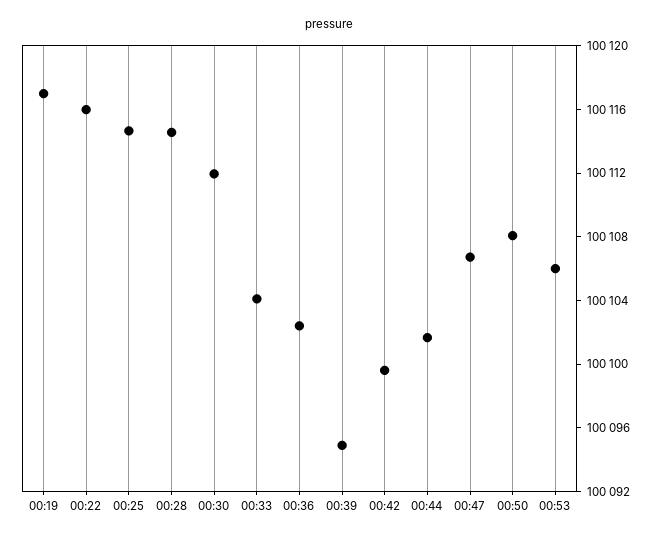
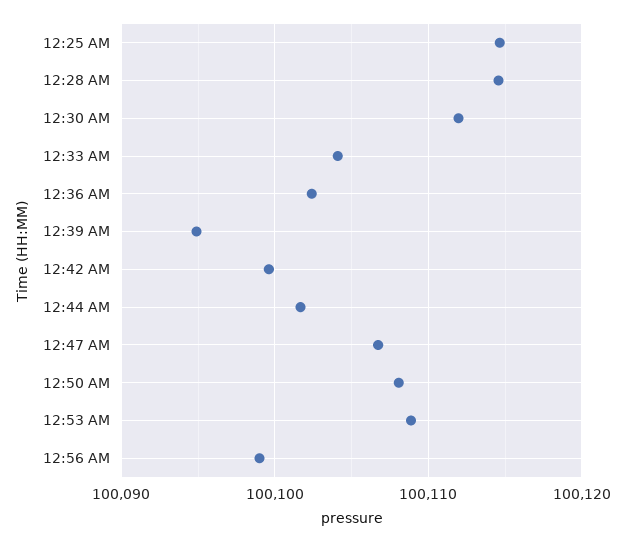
00:19: 100117 -> none
00:22: 100116 -> none
00:53: 100106 -> 100109
12:56 AM: none -> 100099

